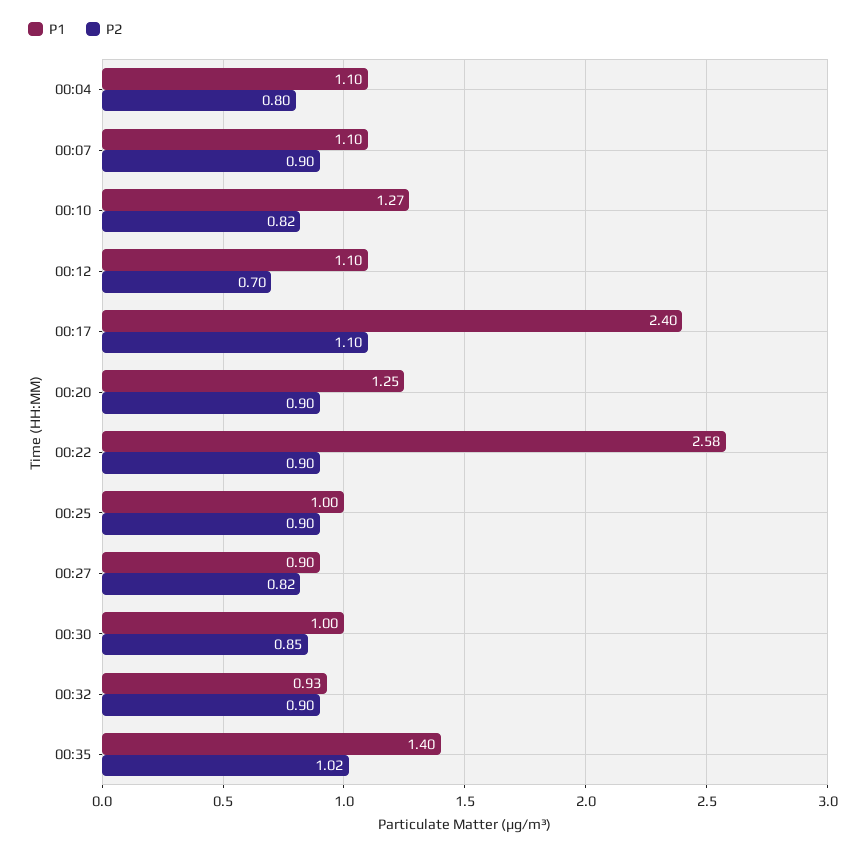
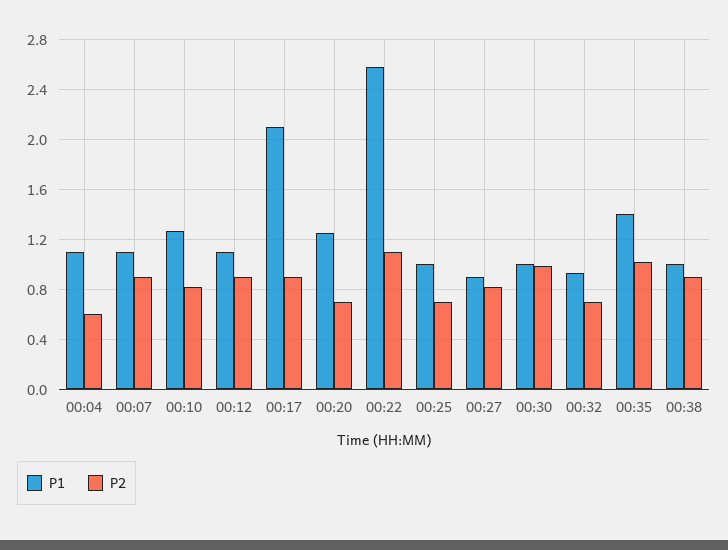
P2, 00:04: 0.8 -> 0.6
P2, 00:12: 0.7 -> 0.9
P1, 00:17: 2.4 -> 2.1
P2, 00:17: 1.1 -> 0.9
P2, 00:20: 0.9 -> 0.7
P2, 00:22: 0.9 -> 1.1
P2, 00:25: 0.9 -> 0.7
P2, 00:30: 0.85 -> 1
P2, 00:32: 0.9 -> 0.7
P1, 00:38: none -> 1
P2, 00:38: none -> 0.9

